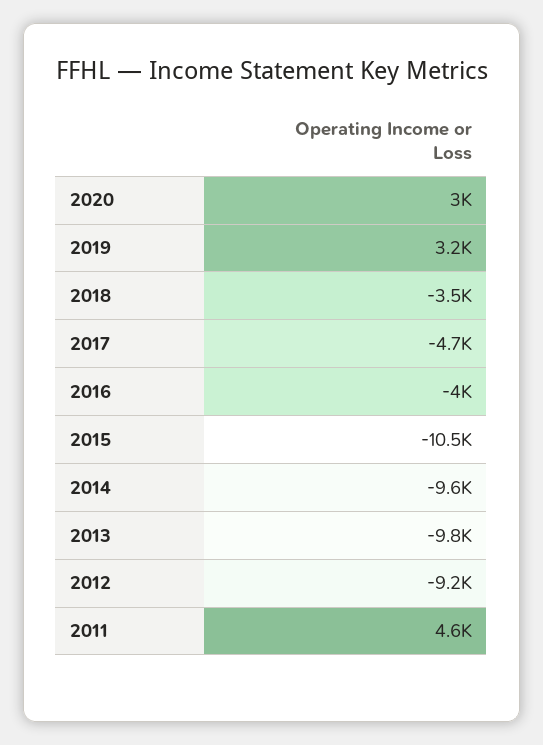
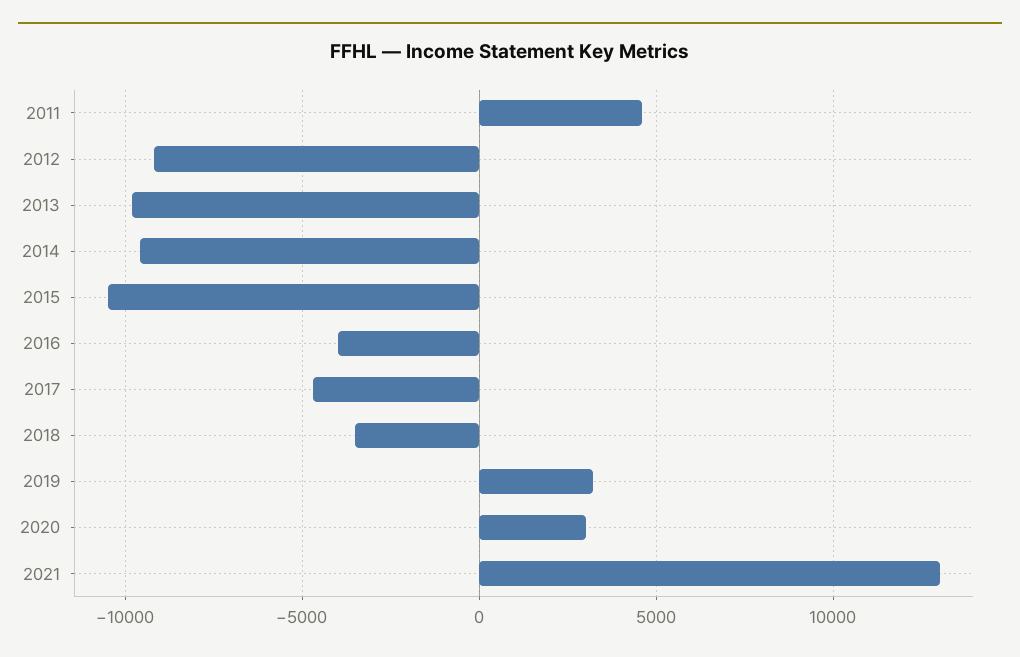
2021: none -> 13000

